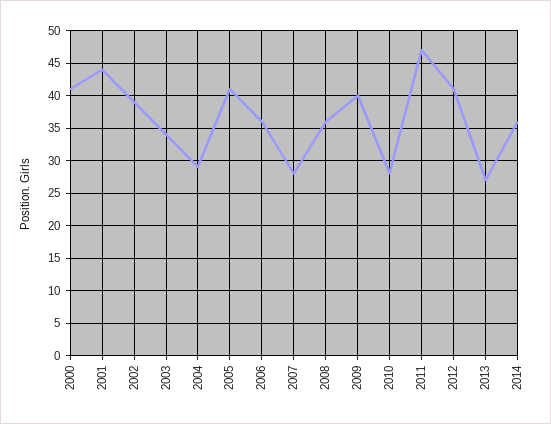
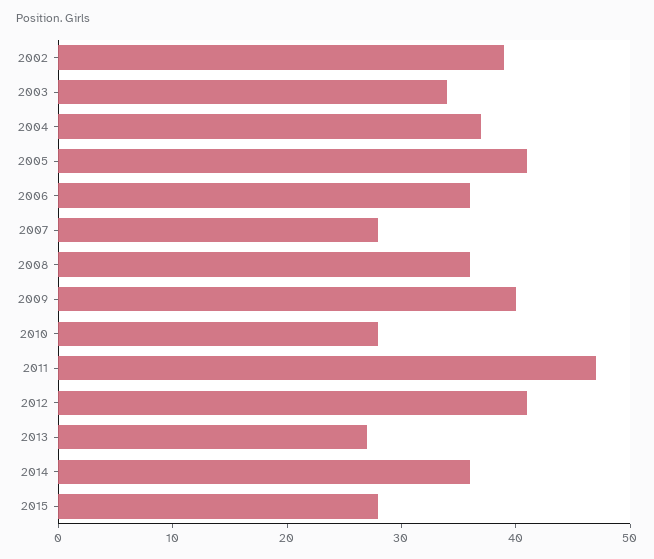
2000: 41 -> none
2001: 44 -> none
2004: 29 -> 37
2015: none -> 28

